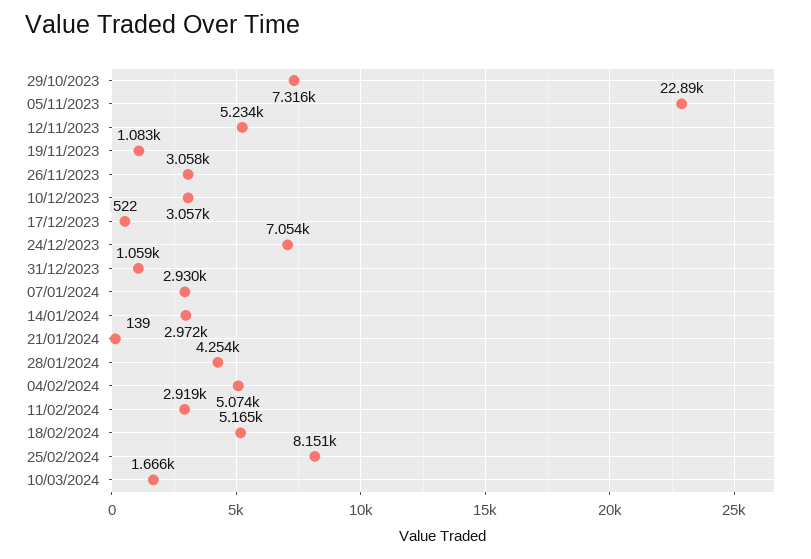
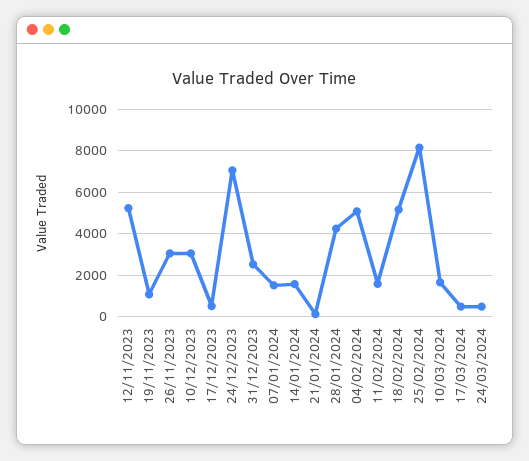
29/10/2023: 7316 -> none
05/11/2023: 22890 -> none
31/12/2023: 1059 -> 2500
07/01/2024: 2930 -> 1500
14/01/2024: 2972 -> 1500
11/02/2024: 2919 -> 1500
17/03/2024: none -> 500
24/03/2024: none -> 500

